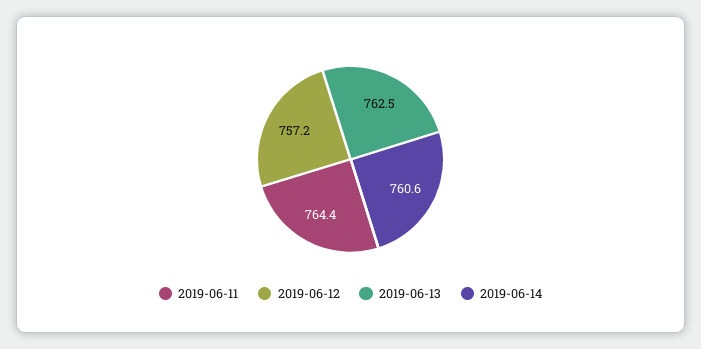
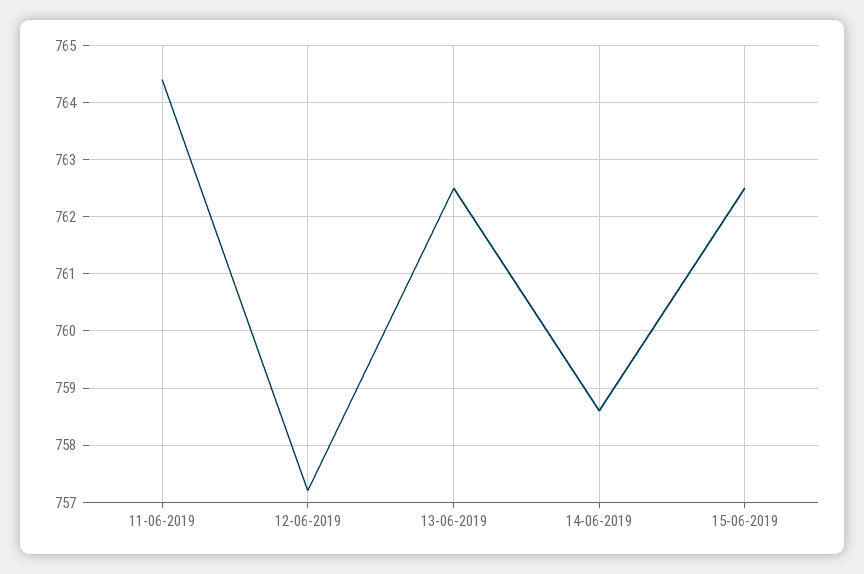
2019-06-14: 760.6 -> 758.5
15-06-2019: none -> 762.5

